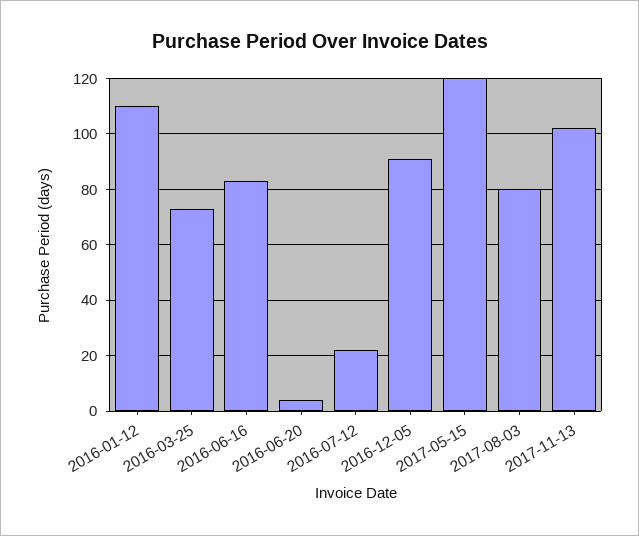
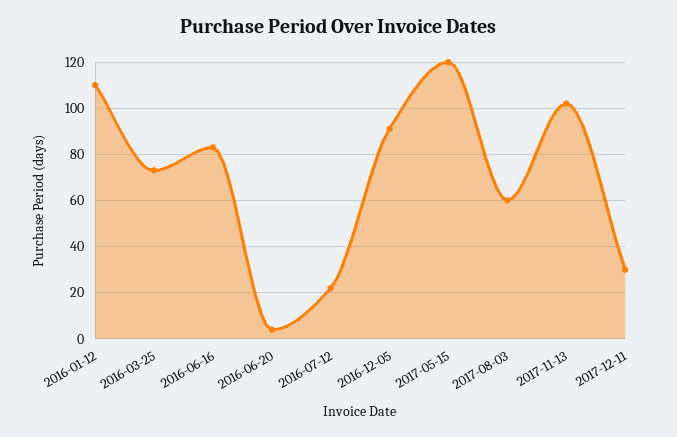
2017-08-03: 80 -> 60
2017-12-11: none -> 30

